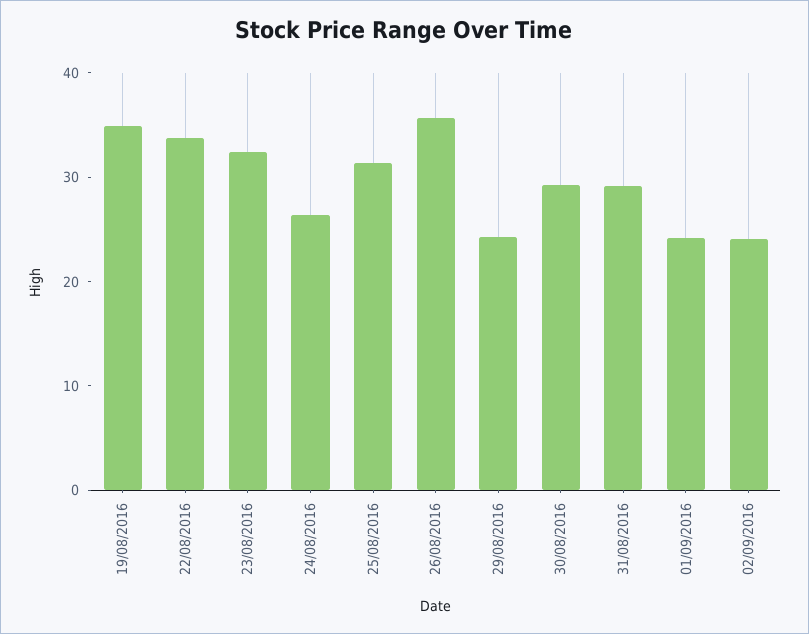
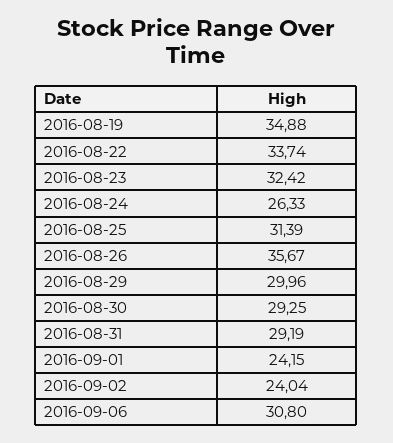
29/08/2016: 24 -> 29.96
2016-09-06: none -> 30.8

